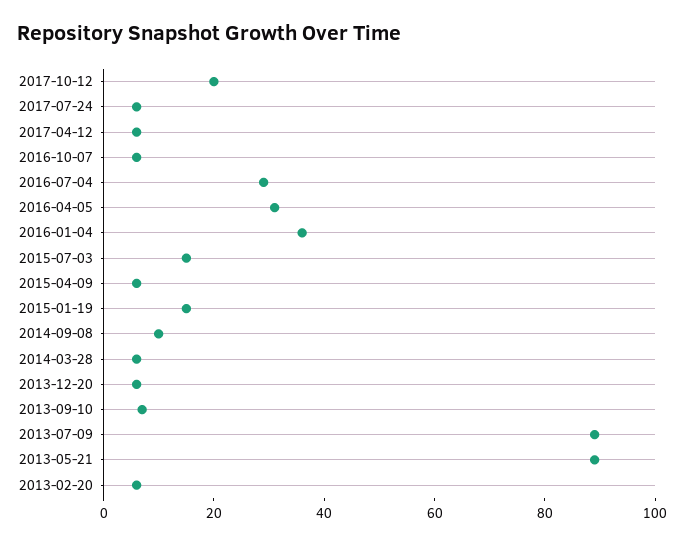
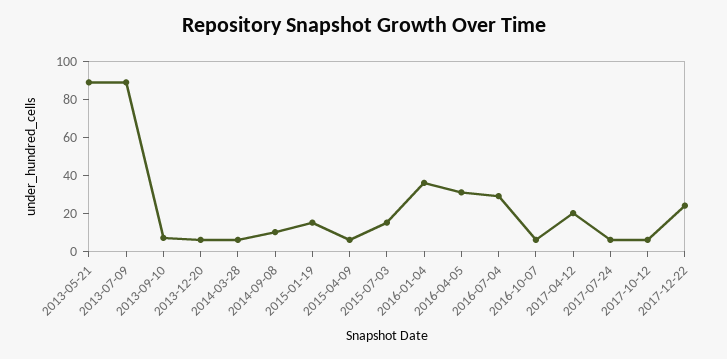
2017-10-12: 20 -> 5
2017-04-12: 5 -> 20
2013-02-20: 5 -> none
2017-12-22: none -> 25

